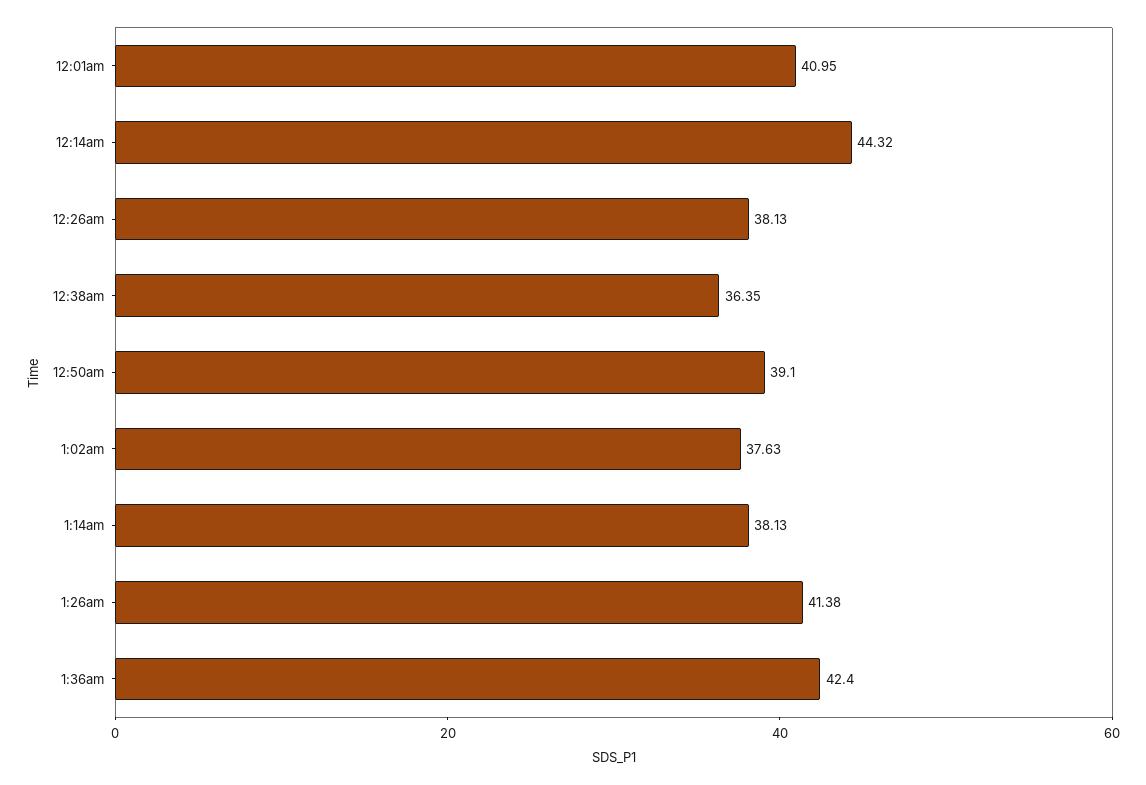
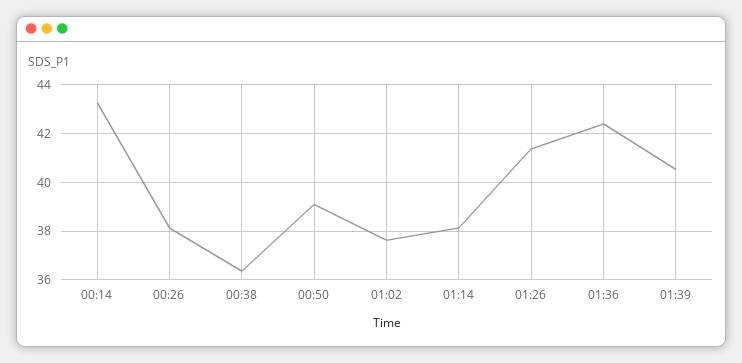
12:01am: 40.95 -> none
12:14am: 44.32 -> 43.25
01:39: none -> 40.5

